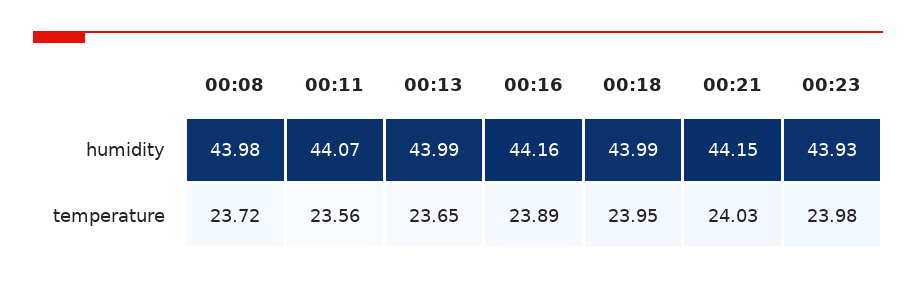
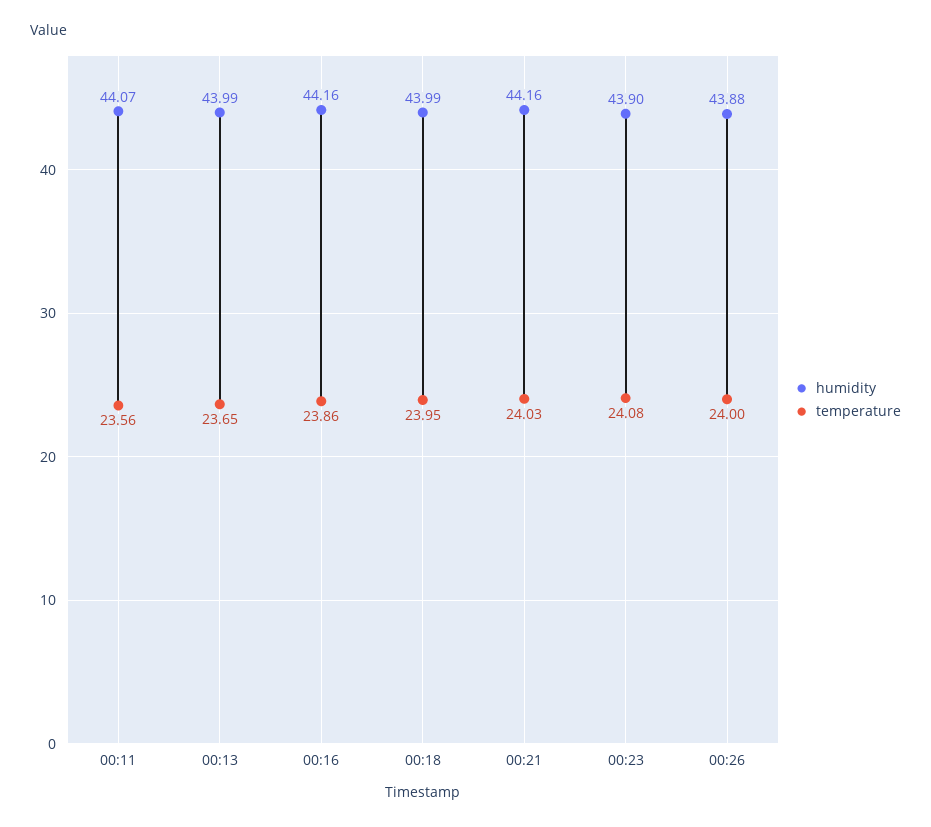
humidity, 00:08: 43.98 -> none
humidity, 00:21: 44.15 -> 44.16
humidity, 00:23: 43.93 -> 43.9
temperature, 00:08: 23.72 -> none
temperature, 00:16: 23.89 -> 23.86
temperature, 00:23: 23.98 -> 24.08
humidity, 00:26: none -> 43.88
temperature, 00:26: none -> 24

